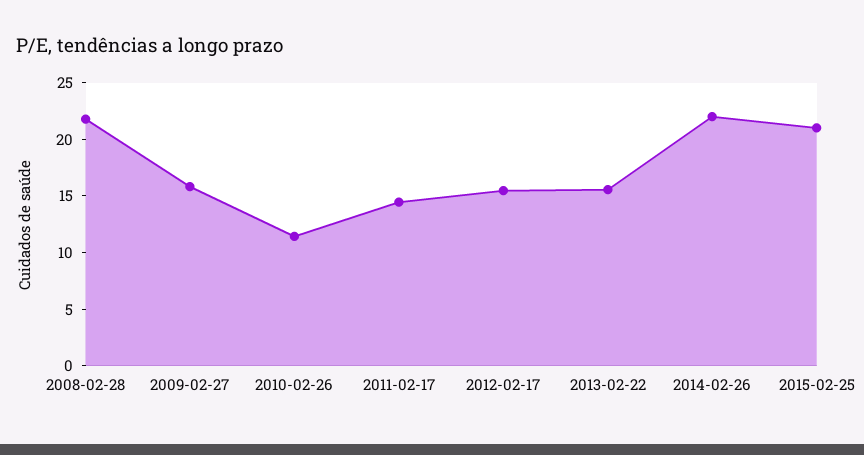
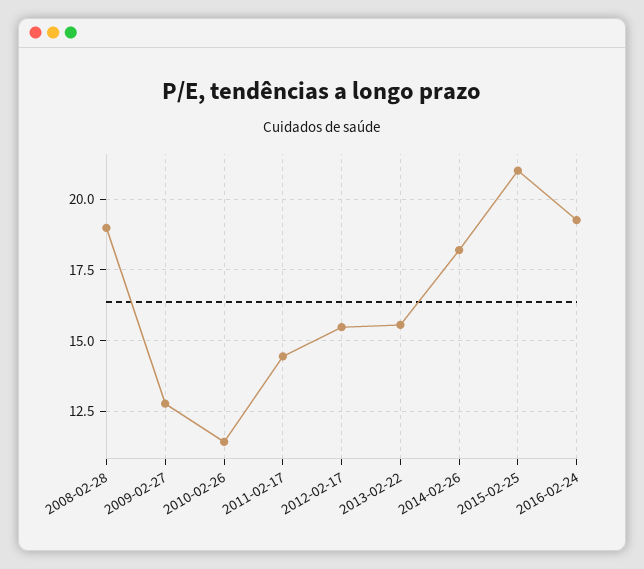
2008-02-28: 22 -> 19
2009-02-27: 16 -> 12.75
2014-02-26: 22 -> 18.25
2016-02-24: none -> 19.25

